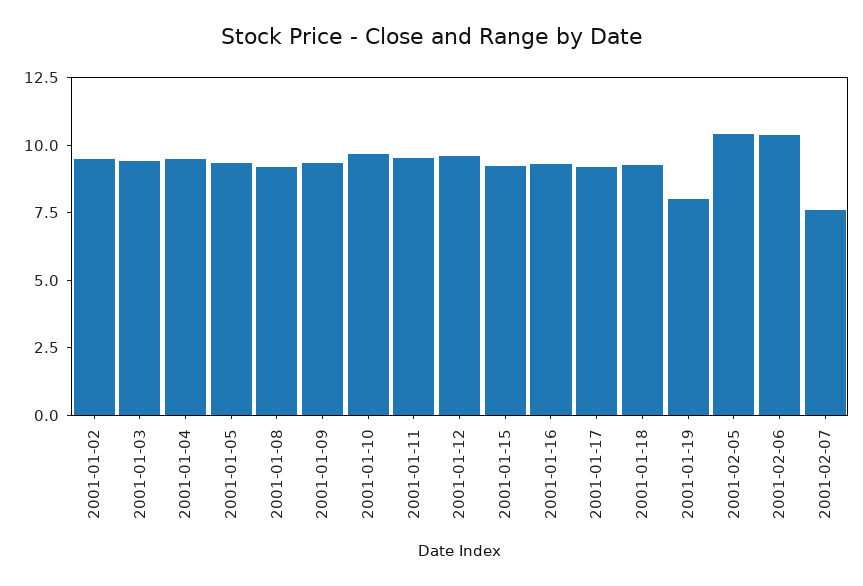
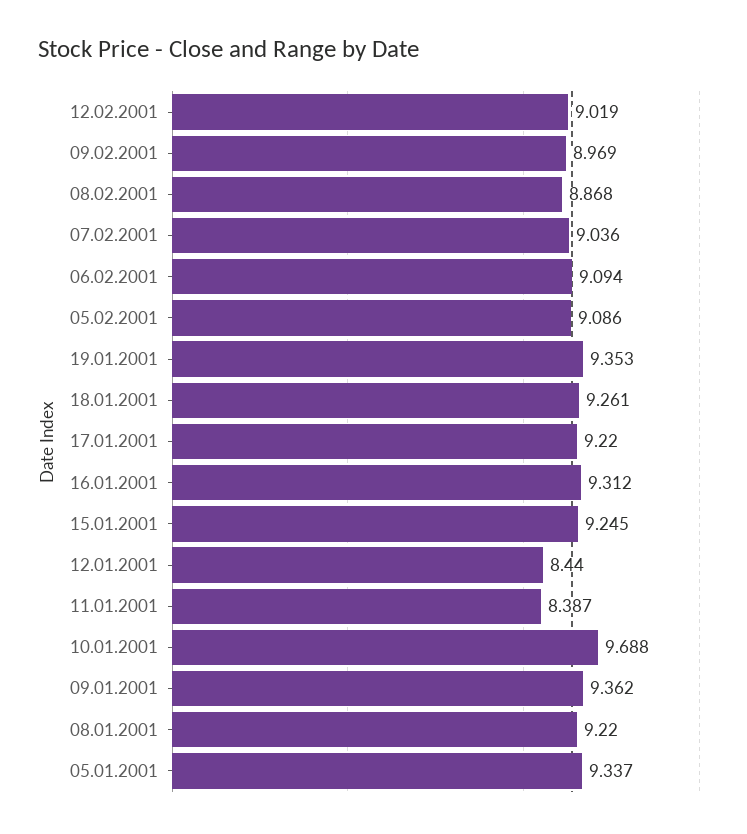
2001-01-02: 9.5 -> none
2001-01-03: 9.5 -> none
2001-01-04: 9.5 -> none
2001-01-11: 9.5 -> 8.387
2001-01-12: 9.5 -> 8.44
2001-01-19: 8 -> 9.353
2001-02-05: 10.5 -> 9.086
2001-02-06: 10.5 -> 9.094
2001-02-07: 7.5 -> 9.036
12.02.2001: none -> 9.019
09.02.2001: none -> 8.969
08.02.2001: none -> 8.868

